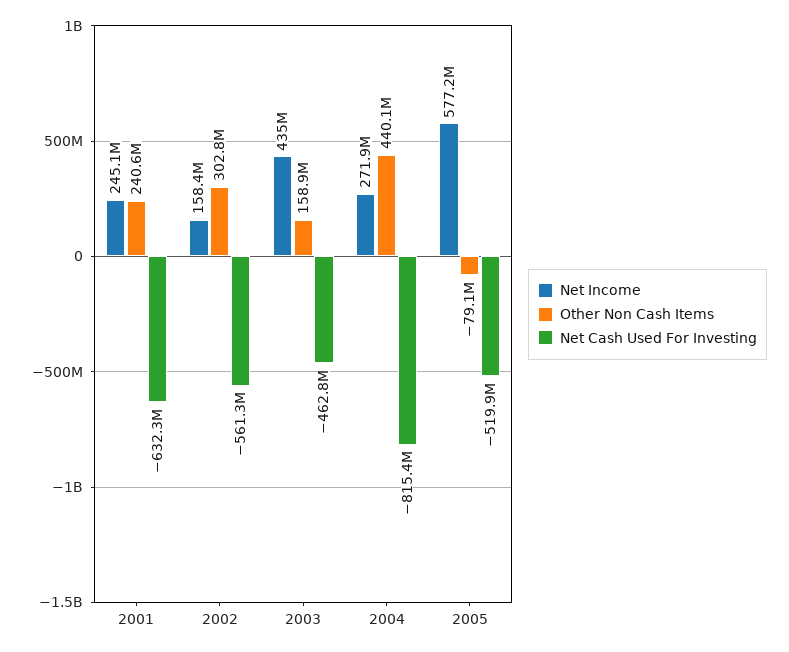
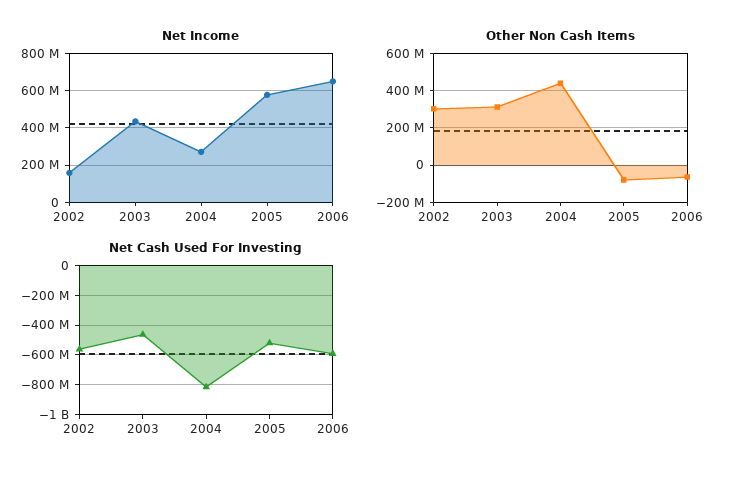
Net Income, 2001: 245100000 -> none
Other Non Cash Items, 2001: 240600000 -> none
Net Cash Used For Investing, 2001: -632300000 -> none
Other Non Cash Items, 2003: 158900000 -> 300000000
Net Income, 2006: none -> 650000000
Other Non Cash Items, 2006: none -> -50000000
Net Cash Used For Investing, 2006: none -> -600000000

